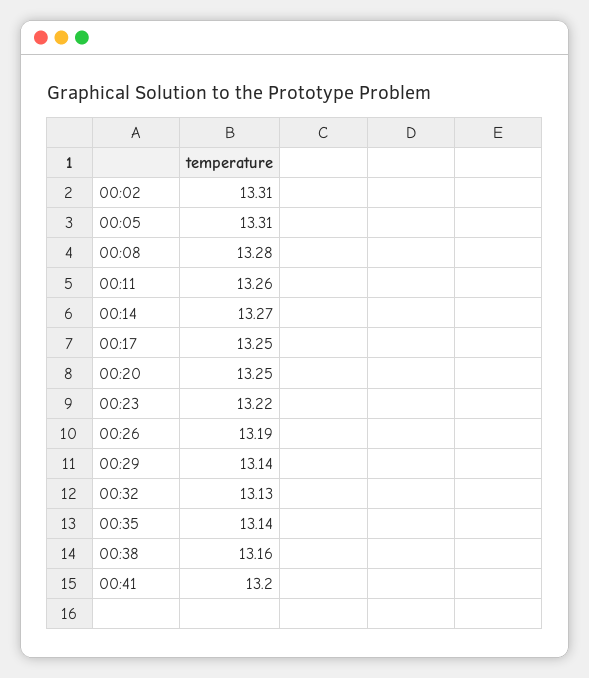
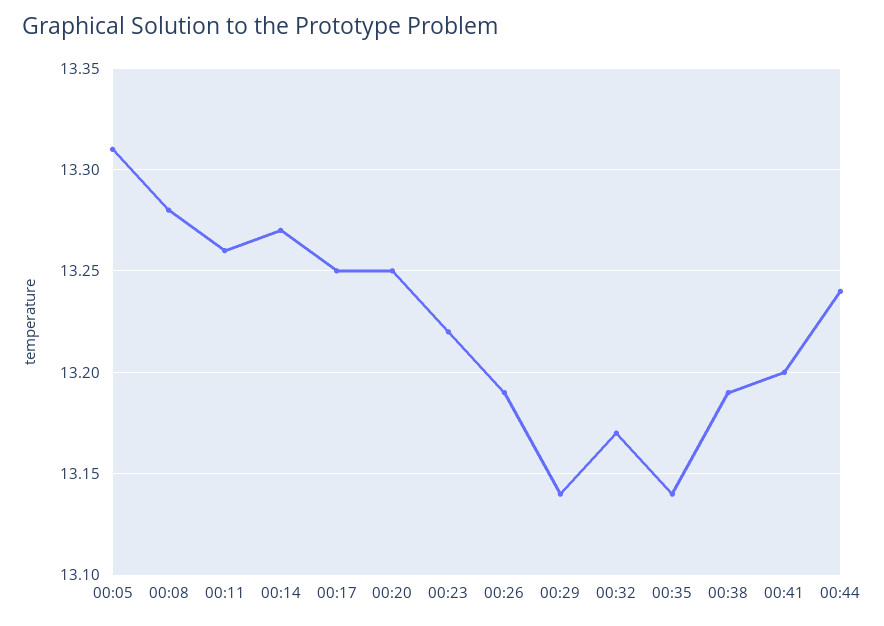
00:02: 13.31 -> none
00:32: 13.13 -> 13.17
00:38: 13.16 -> 13.19
00:44: none -> 13.24

